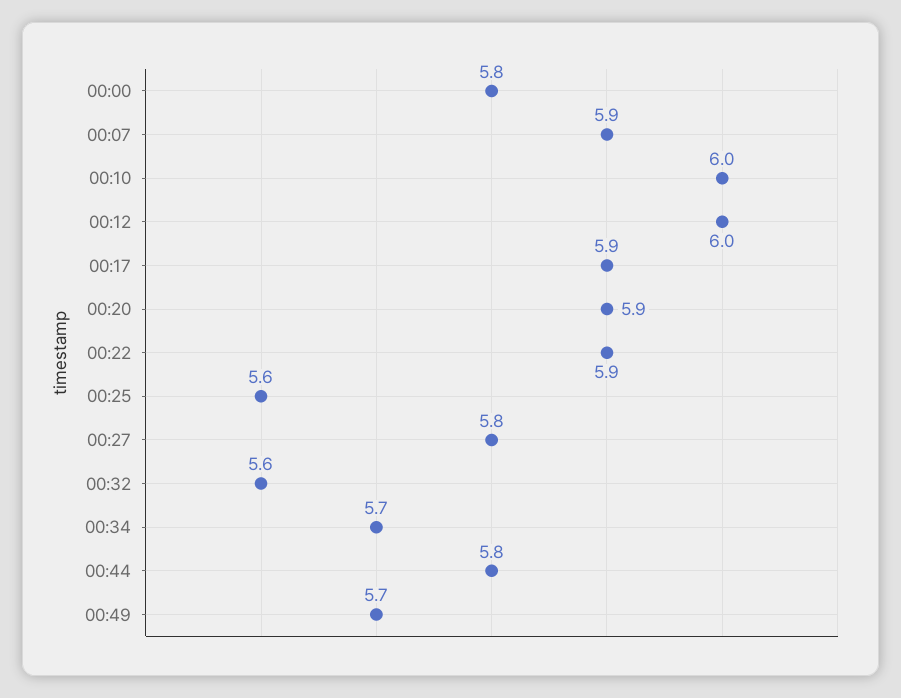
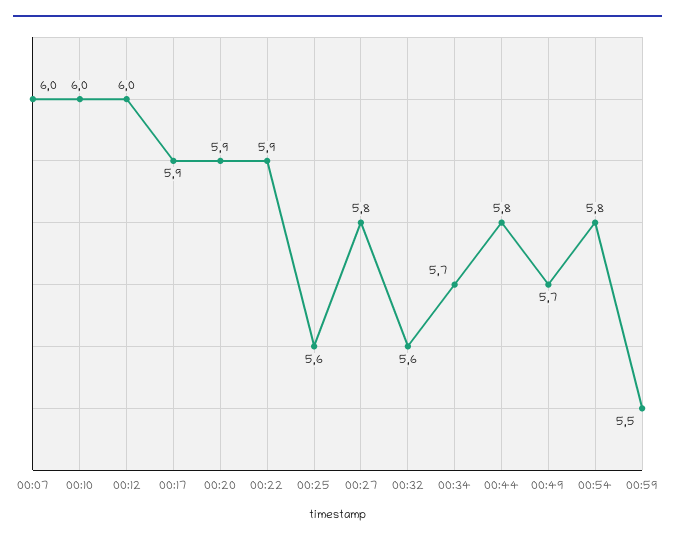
00:00: 5.8 -> none
00:07: 5.9 -> 6
00:54: none -> 5.8
00:59: none -> 5.5

